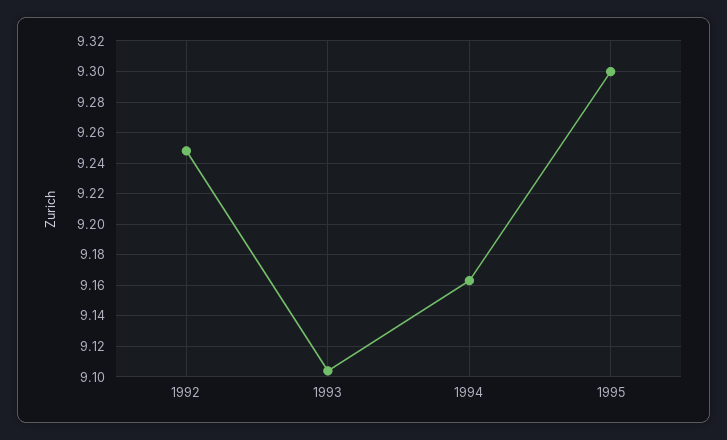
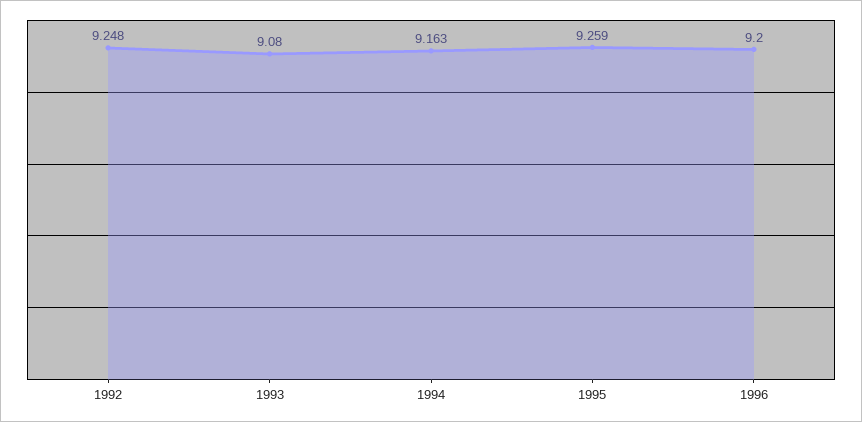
1993: 9.105 -> 9.08
1995: 9.3 -> 9.259
1996: none -> 9.2

